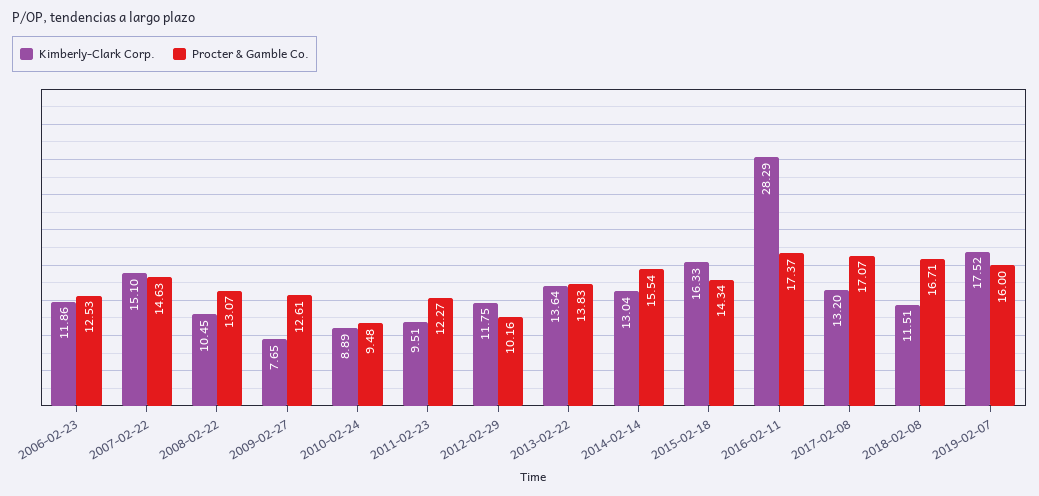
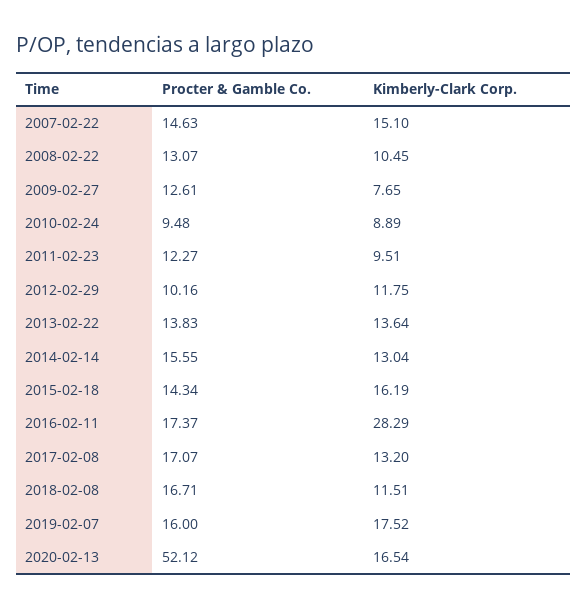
Kimberly-Clark Corp., 2006-02-23: 11.86 -> none
Procter & Gamble Co., 2006-02-23: 12.53 -> none
Procter & Gamble Co., 2014-02-14: 15.54 -> 15.55
Kimberly-Clark Corp., 2015-02-18: 16.33 -> 16.19
Procter & Gamble Co., 2020-02-13: none -> 52.12
Kimberly-Clark Corp., 2020-02-13: none -> 16.54

